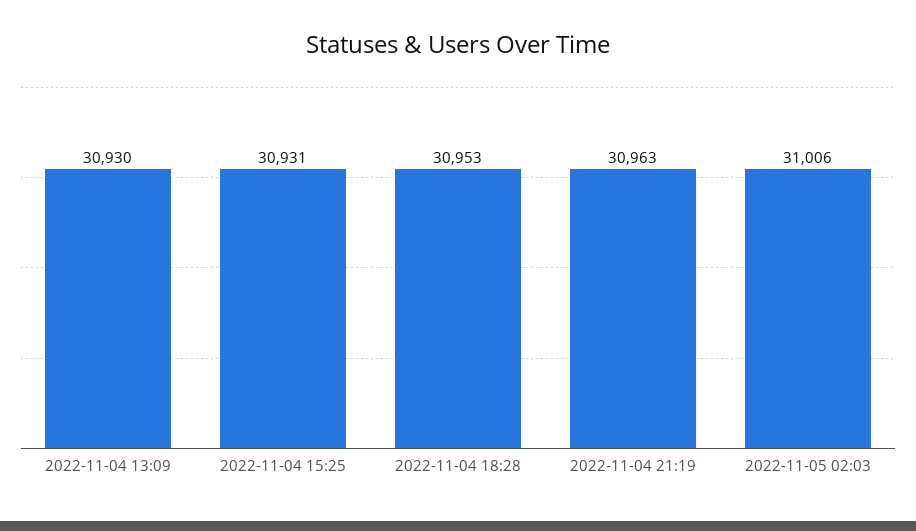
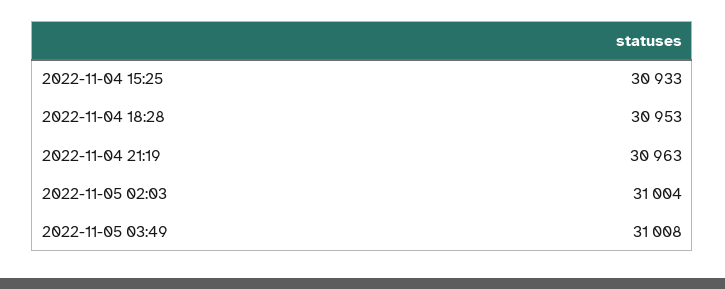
2022-11-04 13:09: 30930 -> none
2022-11-04 15:25: 30931 -> 30933
2022-11-05 02:03: 31006 -> 31004
2022-11-05 03:49: none -> 31008

